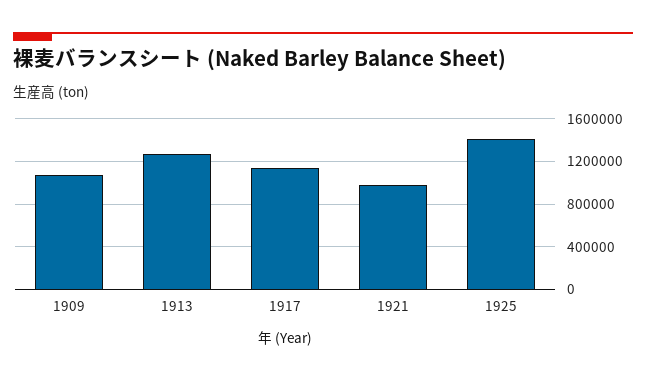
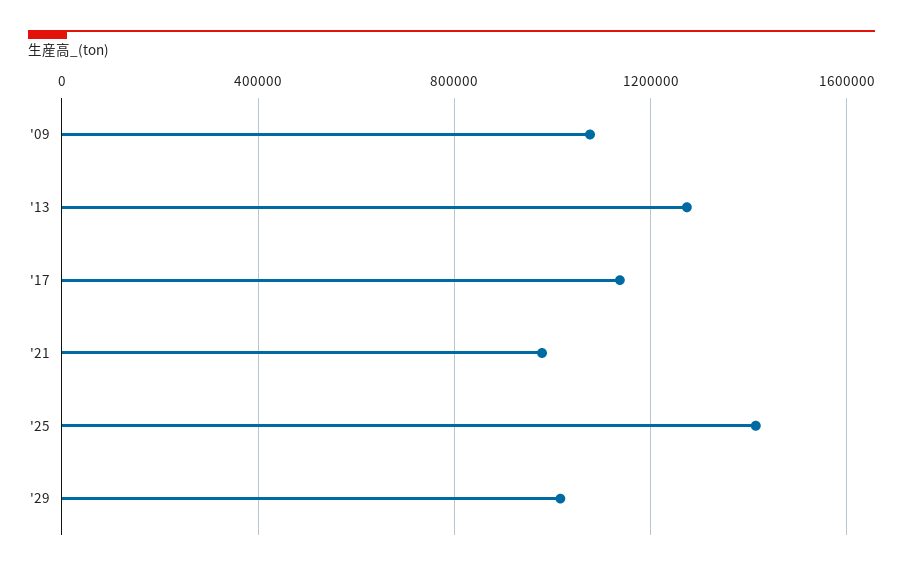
'29: none -> 1000000

